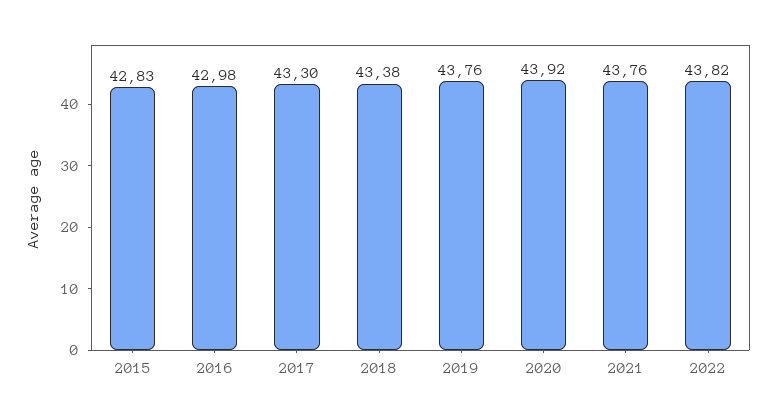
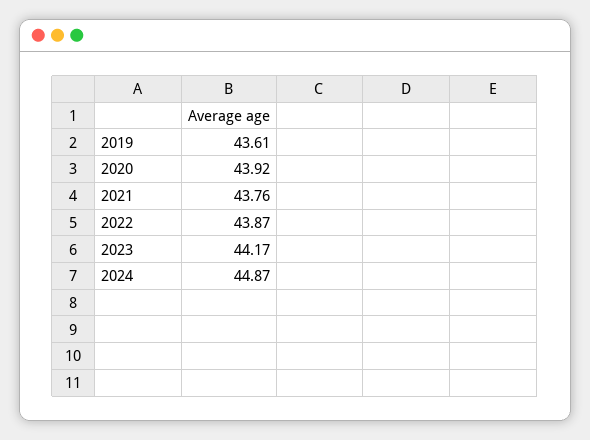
2015: 42.83 -> none
2016: 42.98 -> none
2017: 43.3 -> none
2018: 43.38 -> none
2019: 43.76 -> 43.61
2022: 43.82 -> 43.87
2023: none -> 44.17
2024: none -> 44.87

